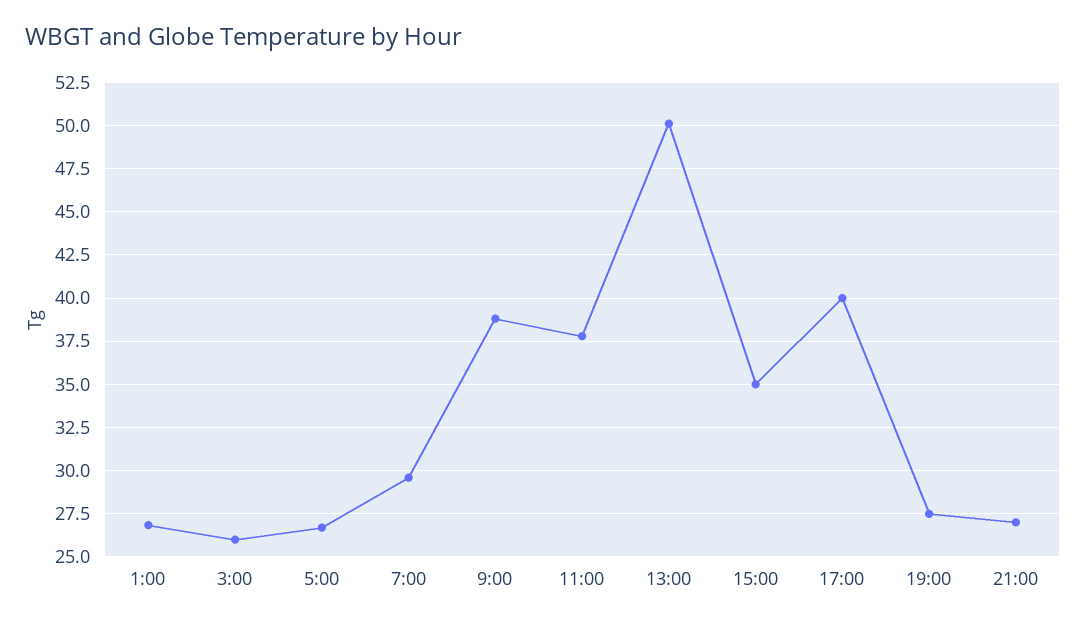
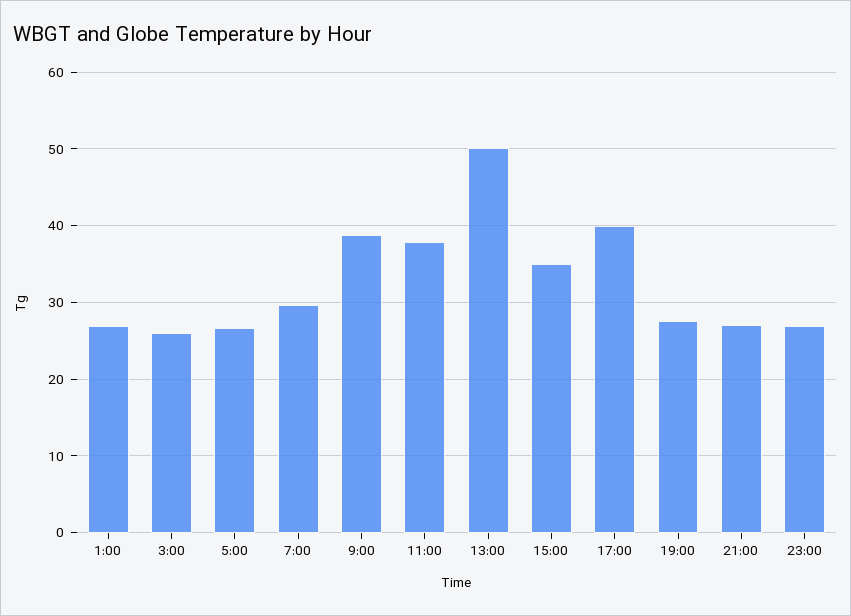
23:00: none -> 27

